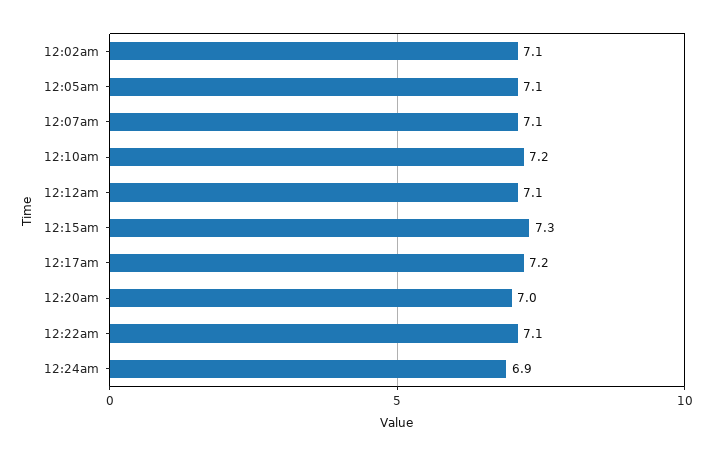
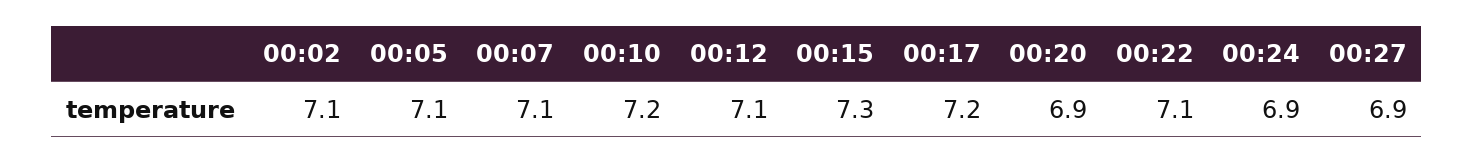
12:20am: 7 -> 6.9
00:27: none -> 6.9

